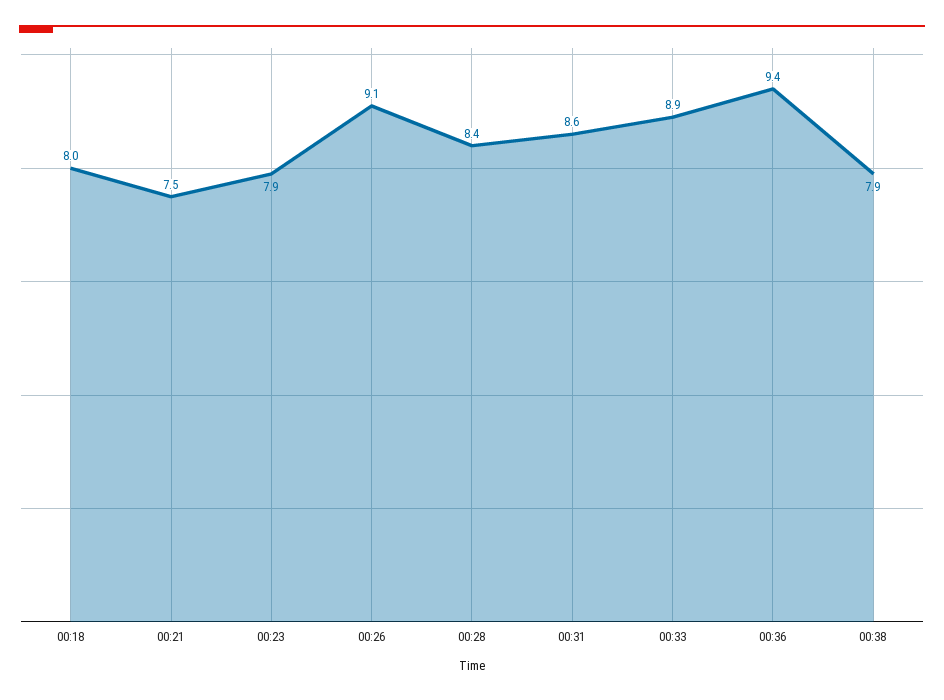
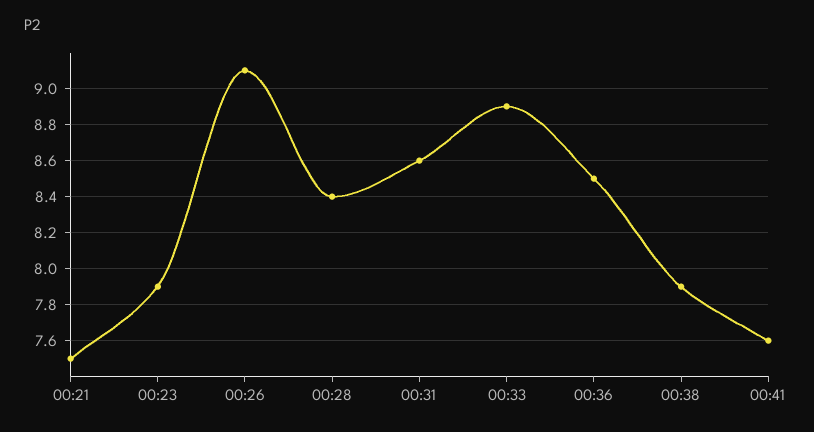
00:18: 8 -> none
00:36: 9.4 -> 8.5
00:41: none -> 7.6

